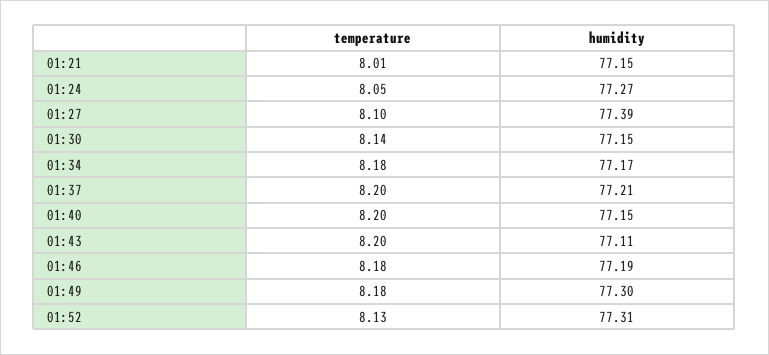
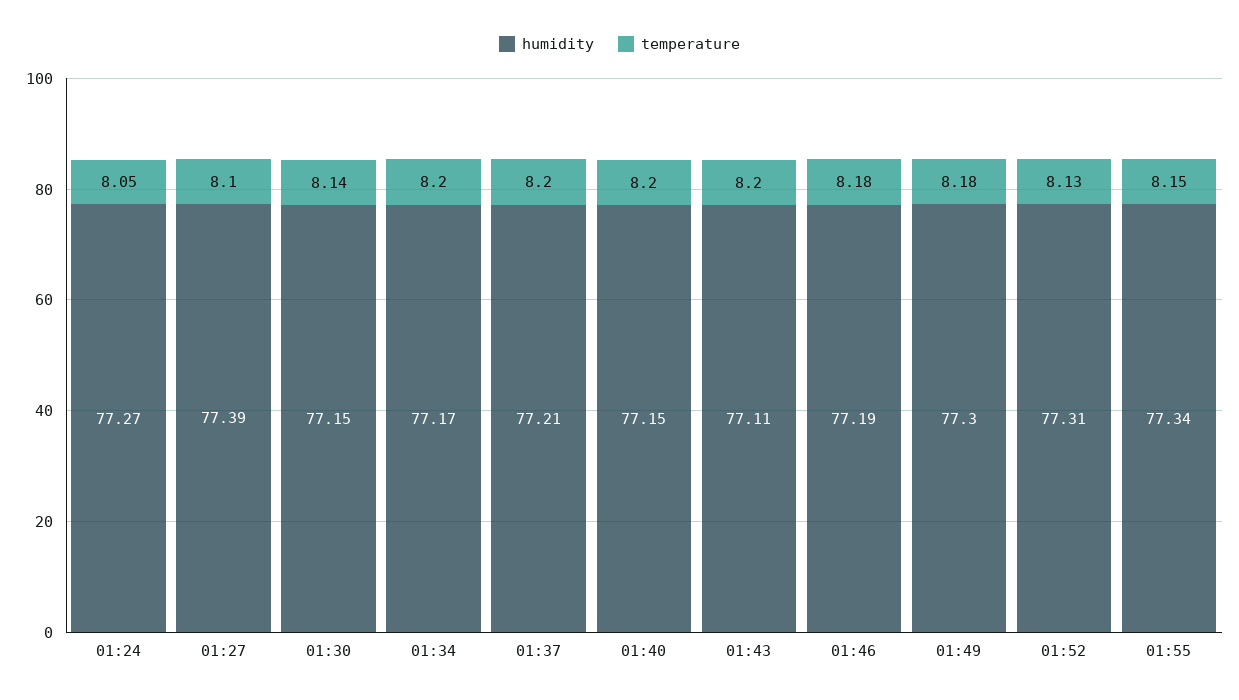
temperature, 01:21: 8.01 -> none
humidity, 01:21: 77.15 -> none
temperature, 01:34: 8.18 -> 8.2
humidity, 01:55: none -> 77.34
temperature, 01:55: none -> 8.15

